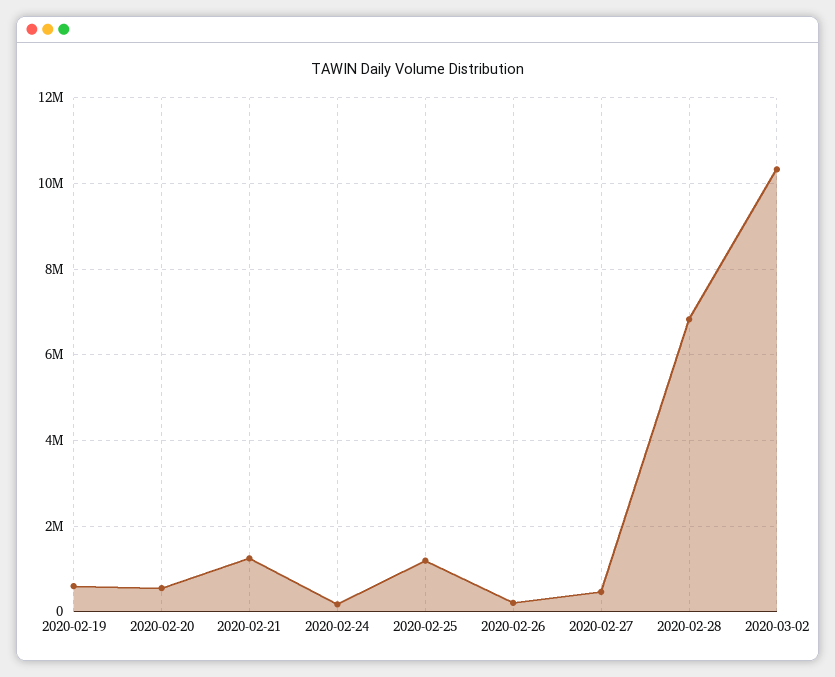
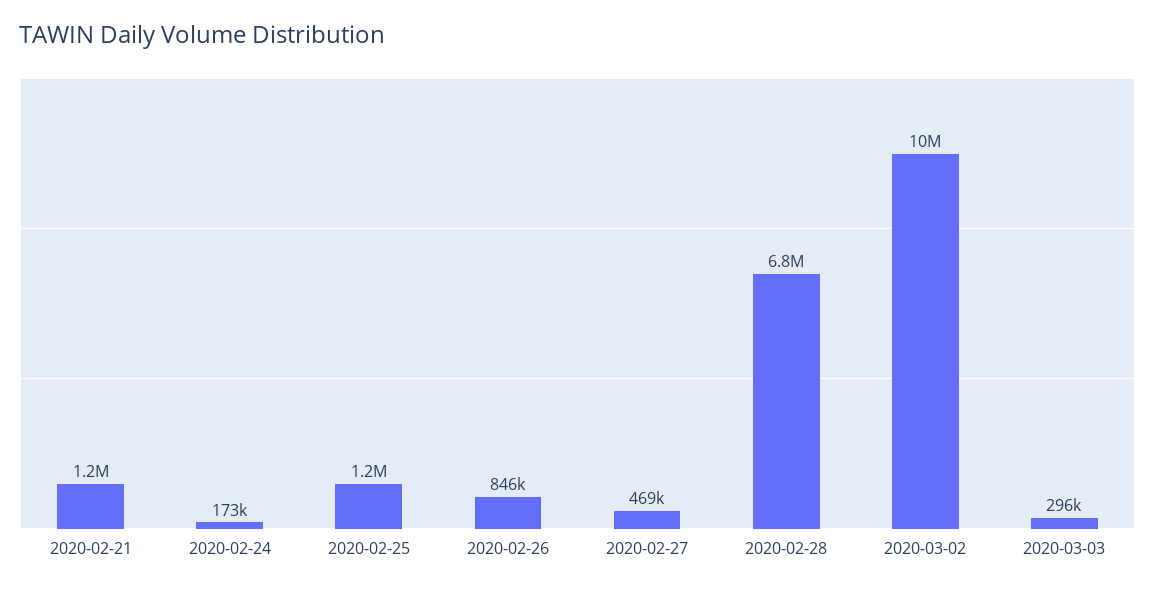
2020-02-19: 600000 -> none
2020-02-20: 600000 -> none
2020-02-26: 200000 -> 846000
2020-03-03: none -> 296000

